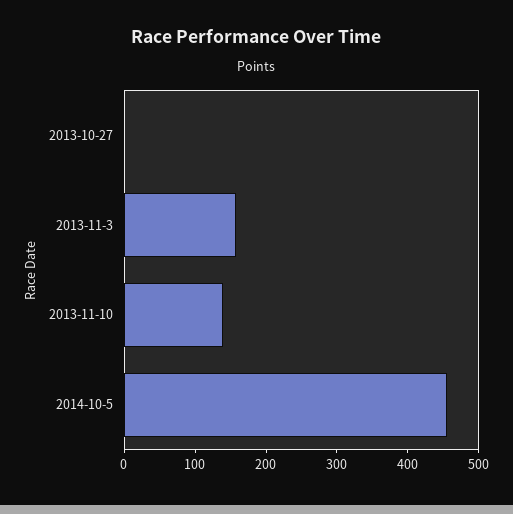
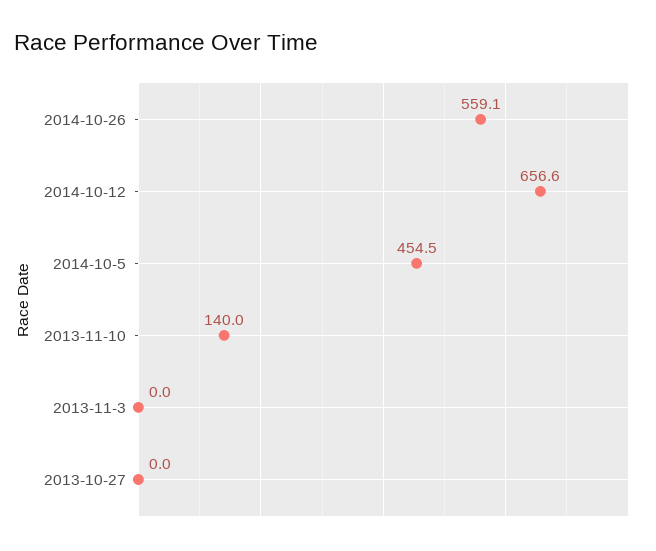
2013-11-3: 160 -> 0
2014-10-26: none -> 559.1
2014-10-12: none -> 656.6

